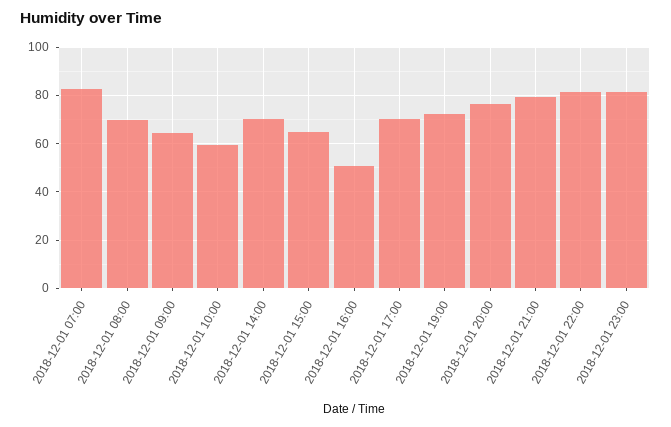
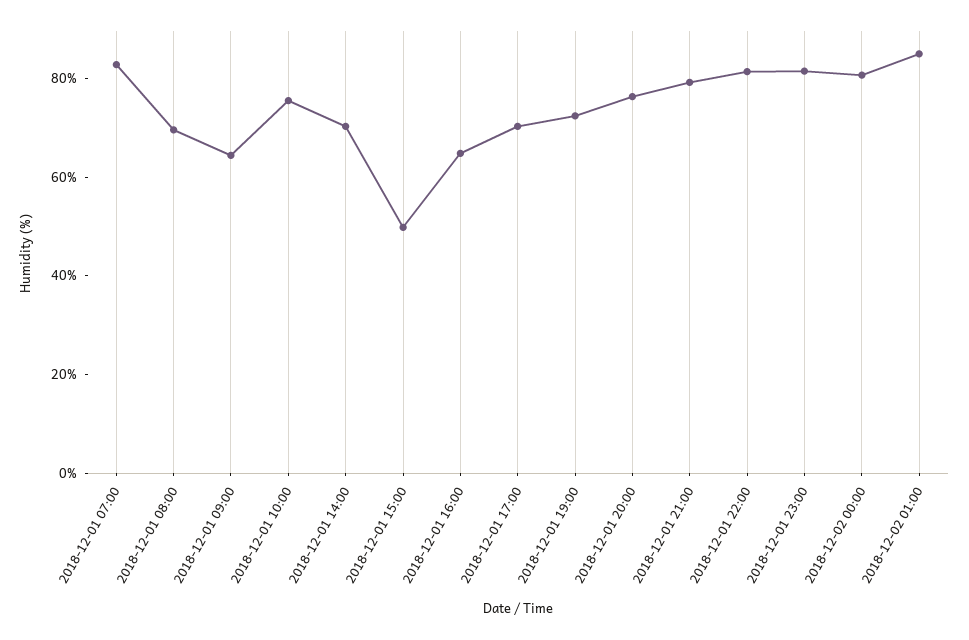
2018-12-01 10:00: 60 -> 75
2018-12-01 15:00: 65 -> 50
2018-12-01 16:00: 50 -> 65
2018-12-02 00:00: none -> 80
2018-12-02 01:00: none -> 85

